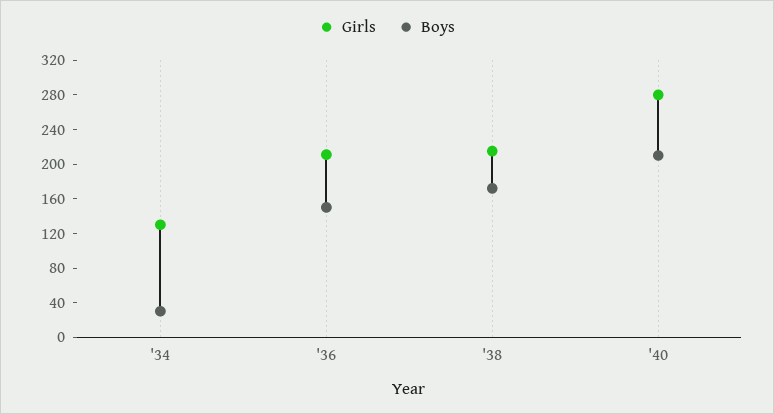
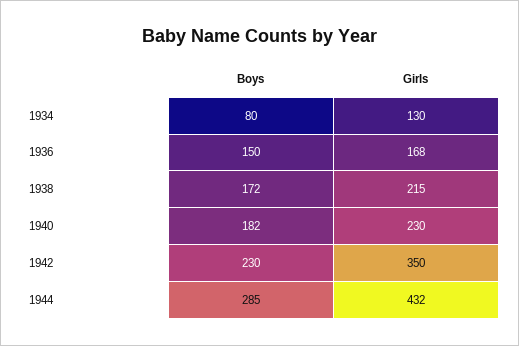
Boys, '34: 30 -> 80
Girls, '36: 210 -> 168
Girls, '40: 280 -> 230
Boys, '40: 210 -> 182
Boys, 1942: none -> 230
Girls, 1942: none -> 350
Boys, 1944: none -> 285
Girls, 1944: none -> 432

